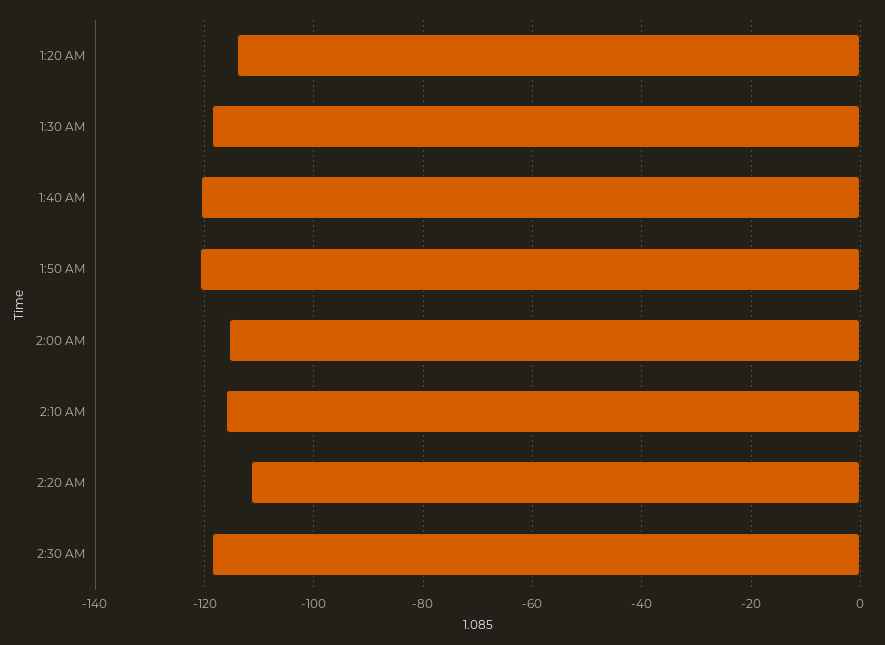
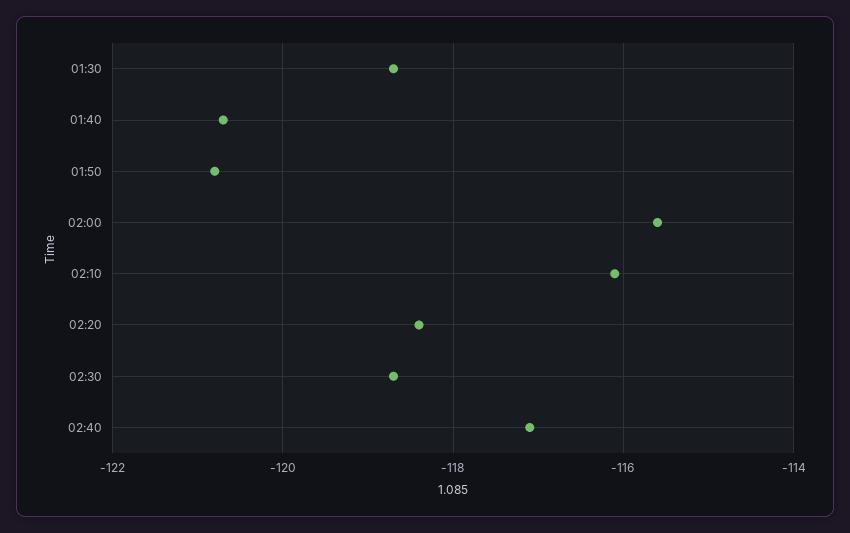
1:20 AM: -114 -> none
2:20 AM: -112 -> -118.5
02:40: none -> -117

